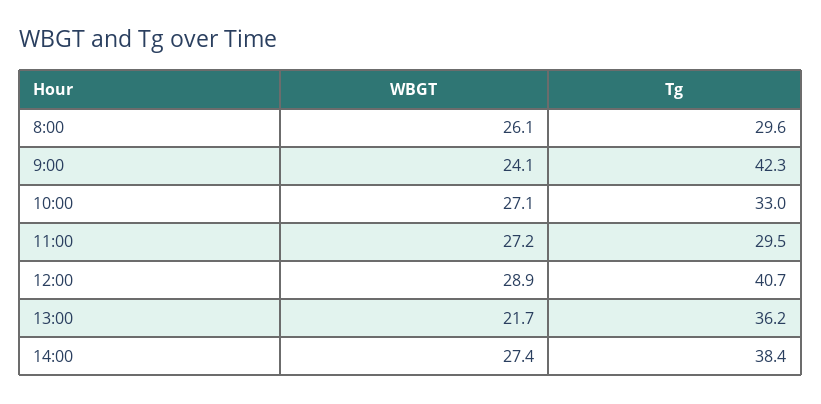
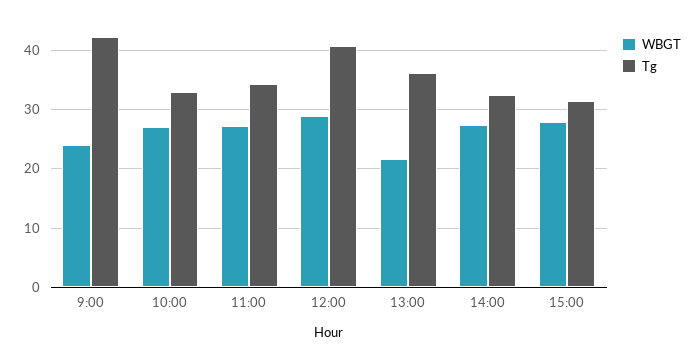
WBGT, 8:00: 26.1 -> none
Tg, 8:00: 29.6 -> none
Tg, 11:00: 29.5 -> 34
Tg, 14:00: 38.4 -> 32
WBGT, 15:00: none -> 28
Tg, 15:00: none -> 32

